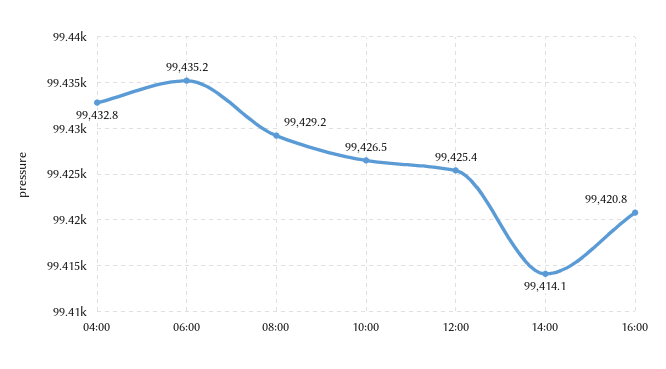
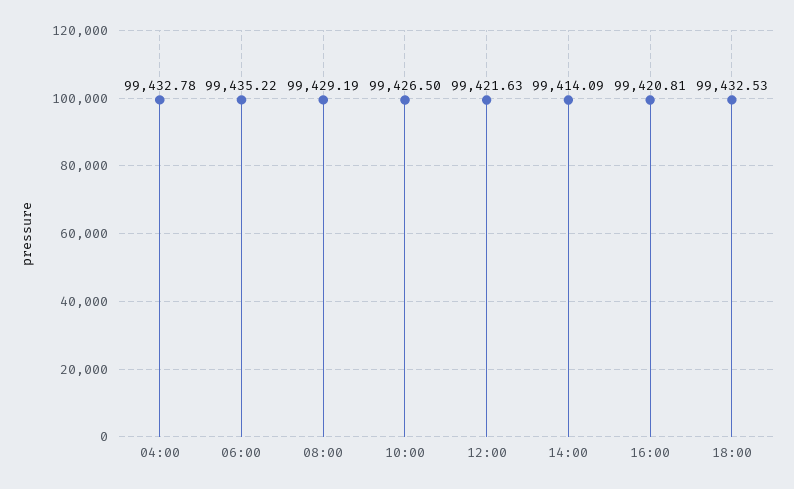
12:00: 99425.4 -> 99421.63
18:00: none -> 99432.53

